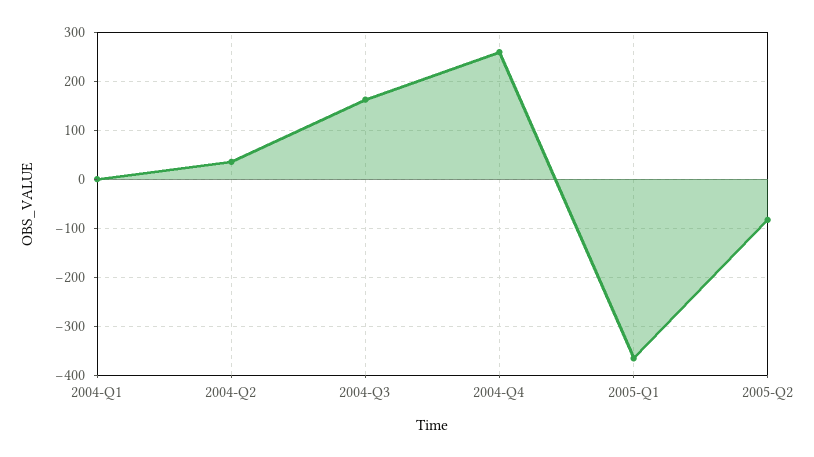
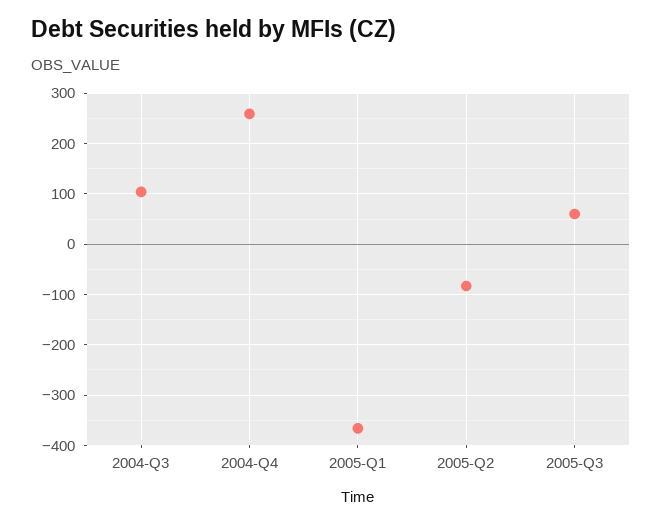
2004-Q1: 0 -> none
2004-Q2: 40 -> none
2004-Q3: 160 -> 100
2005-Q3: none -> 60

